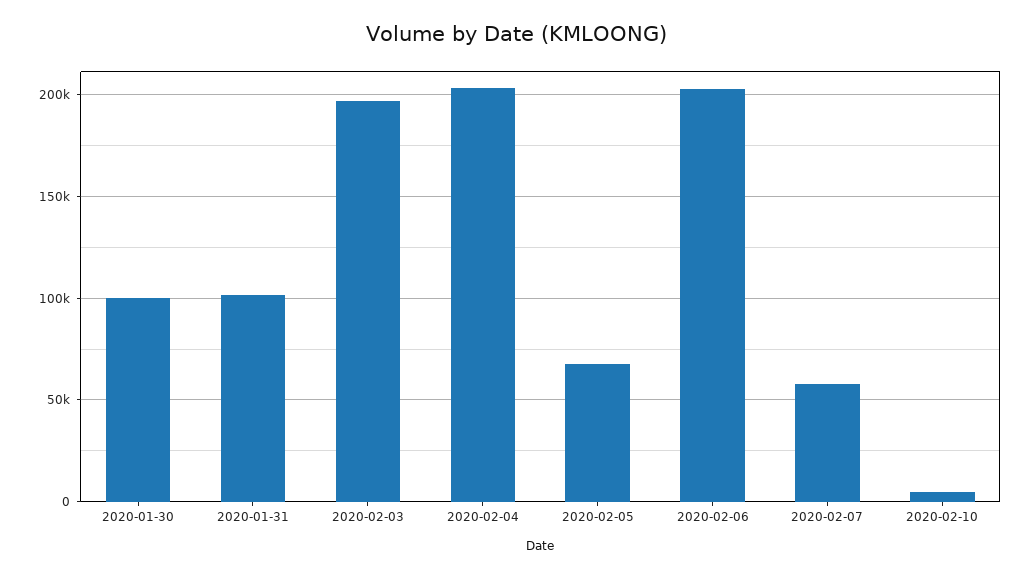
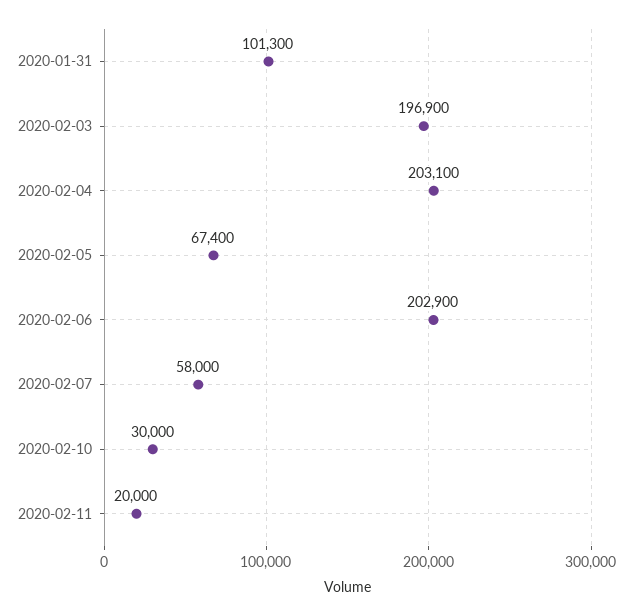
2020-01-30: 100000 -> none
2020-02-10: 5000 -> 30000
2020-02-11: none -> 20000

